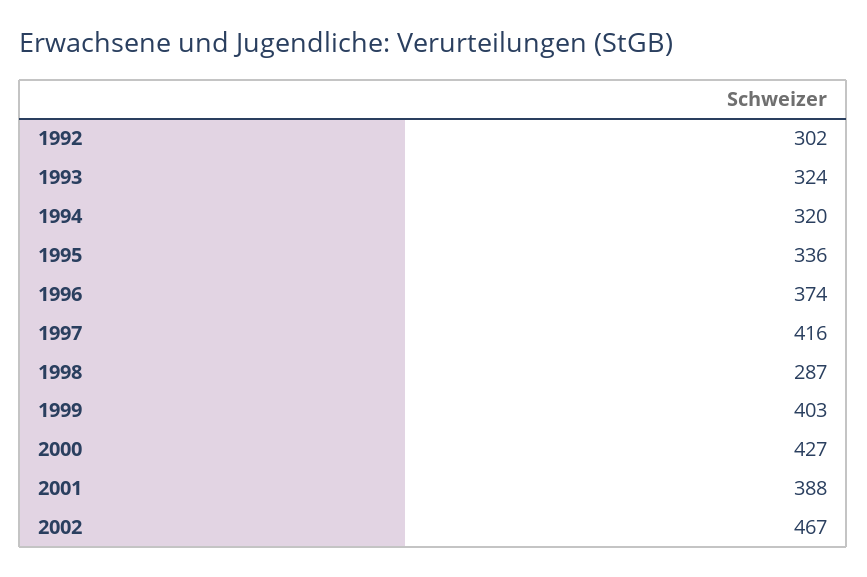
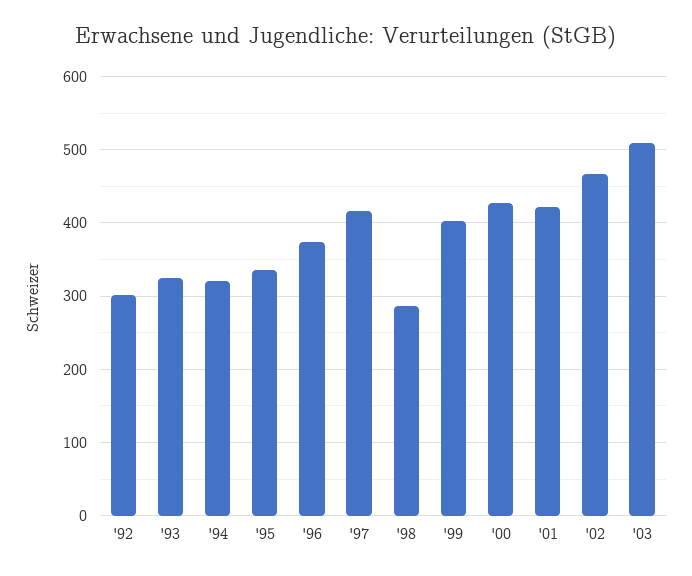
2001: 388 -> 420
'03: none -> 510

